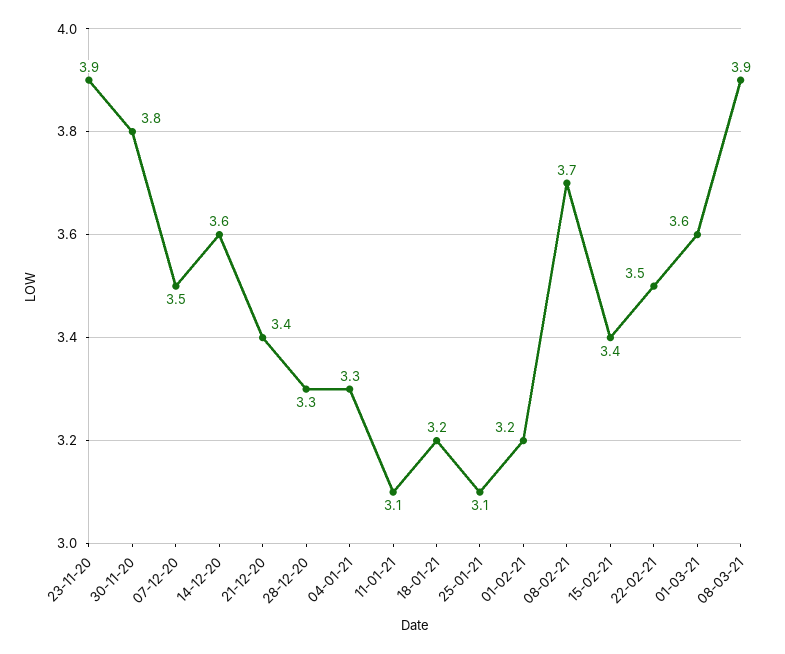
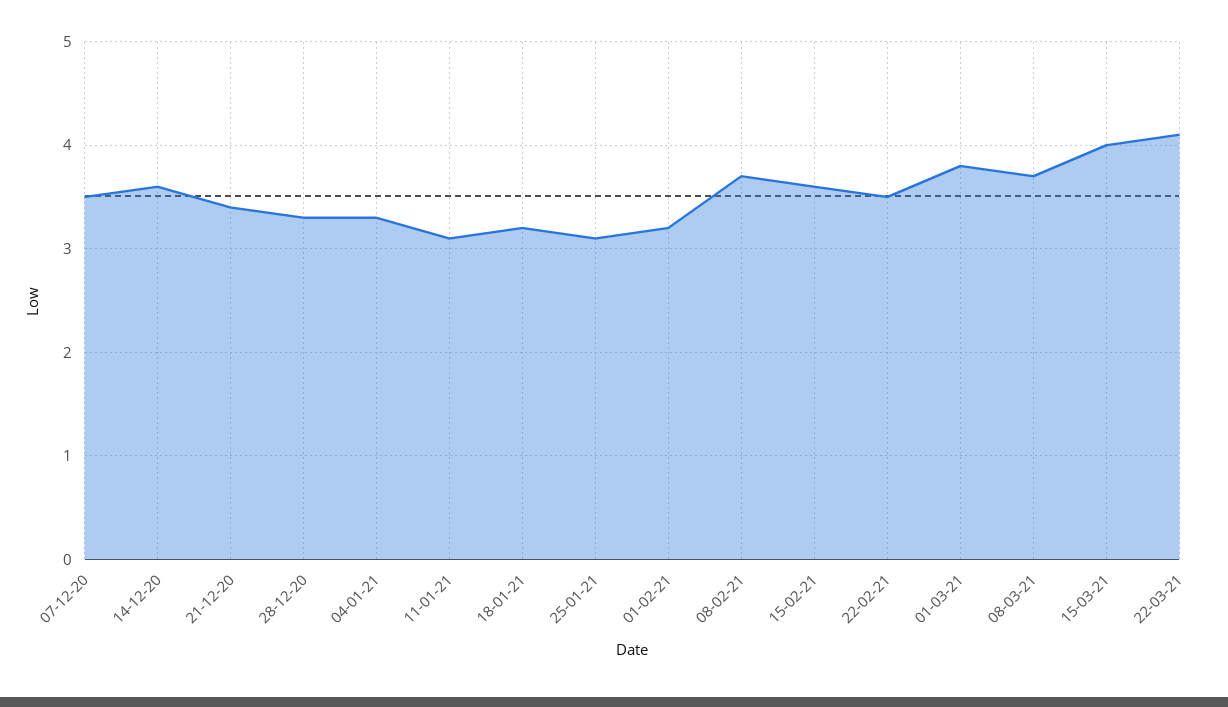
23-11-20: 3.9 -> none
30-11-20: 3.8 -> none
15-02-21: 3.4 -> 3.6
01-03-21: 3.6 -> 3.8
08-03-21: 3.9 -> 3.7
15-03-21: none -> 4
22-03-21: none -> 4.1

